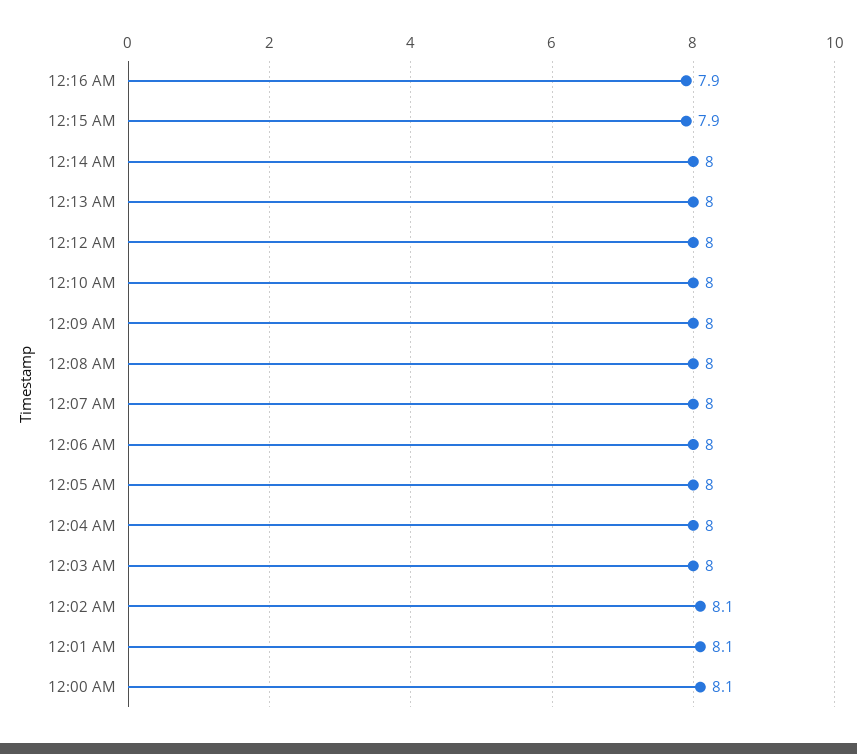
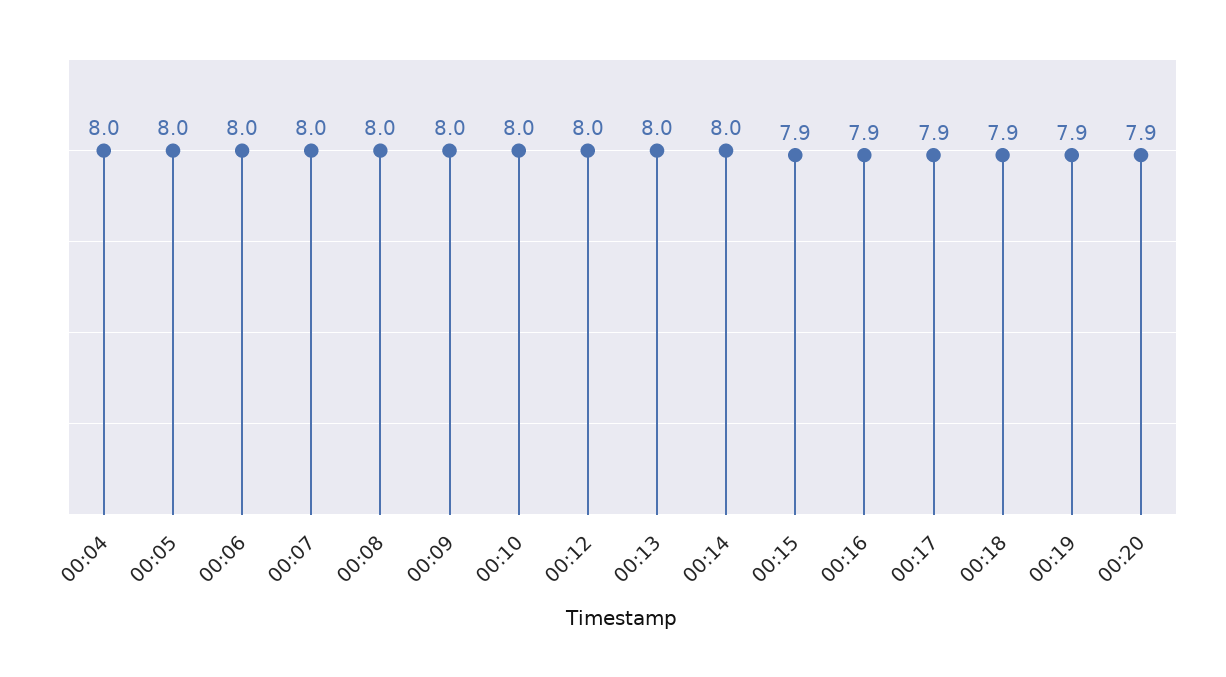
12:03 AM: 8 -> none
12:02 AM: 8.1 -> none
12:01 AM: 8.1 -> none
12:00 AM: 8.1 -> none
00:17: none -> 7.9
00:18: none -> 7.9
00:19: none -> 7.9
00:20: none -> 7.9

